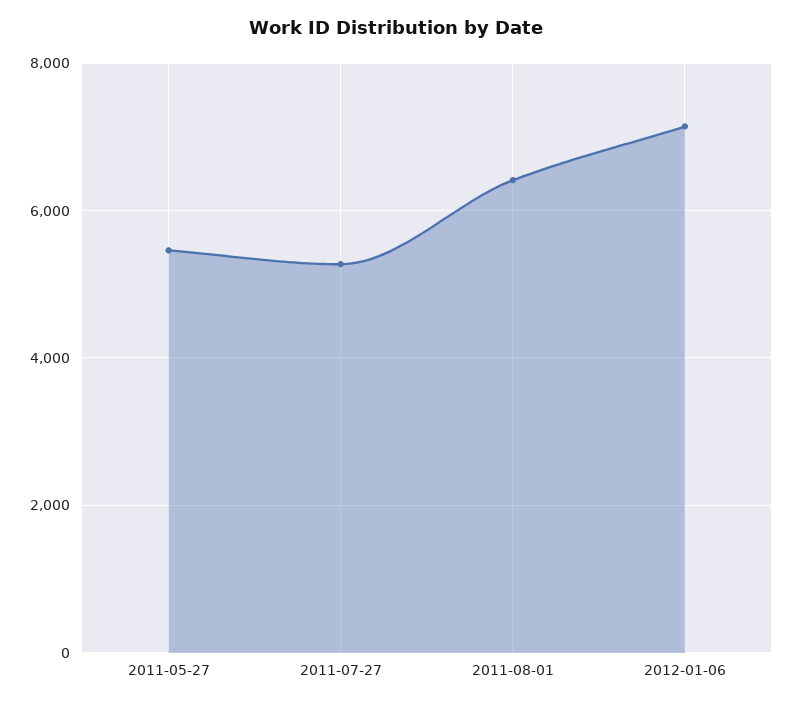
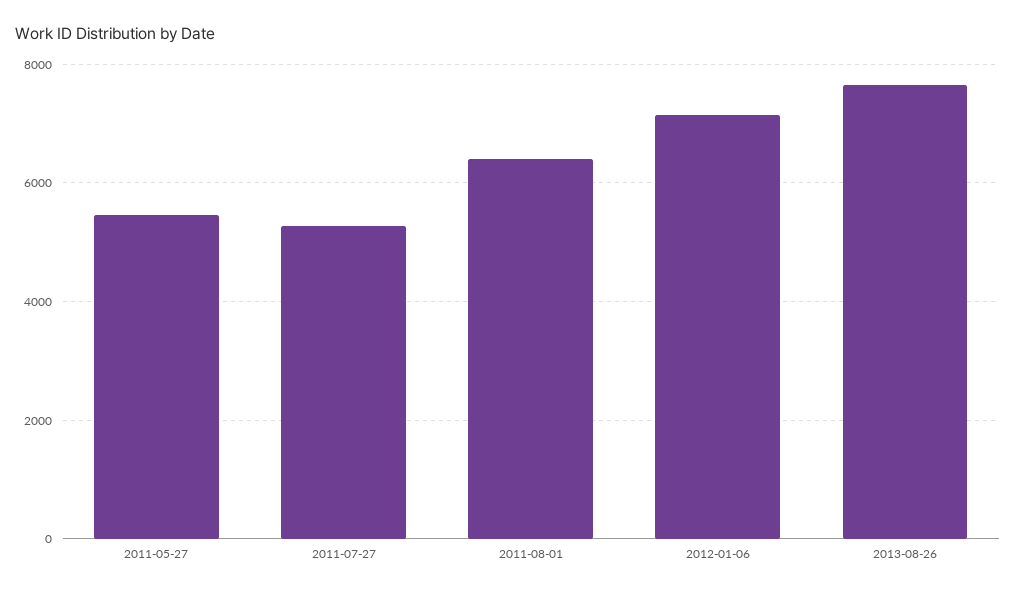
2013-08-26: none -> 7600

